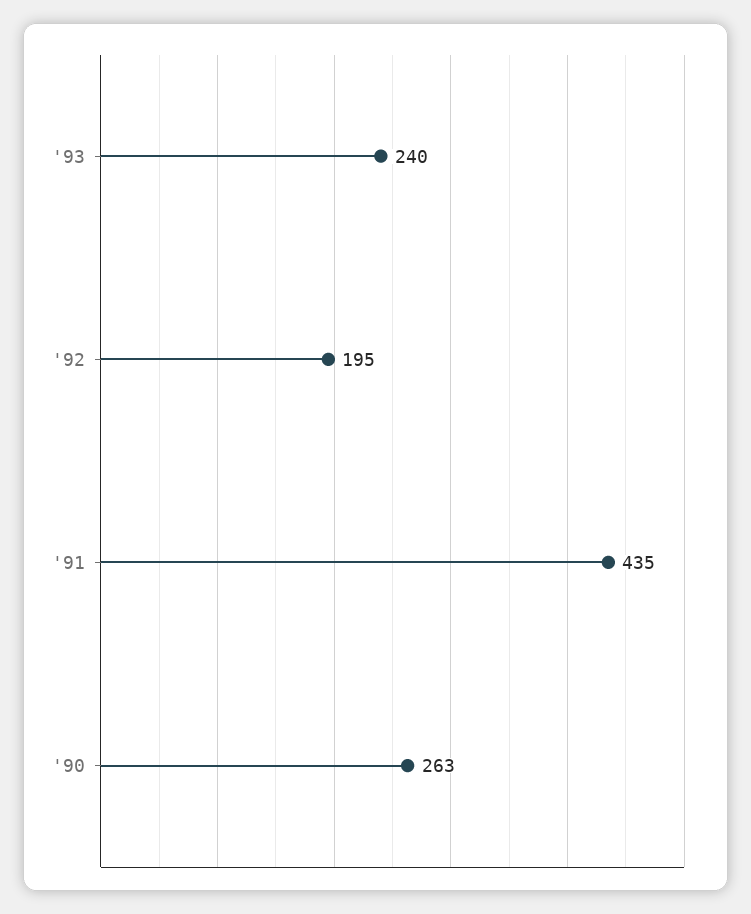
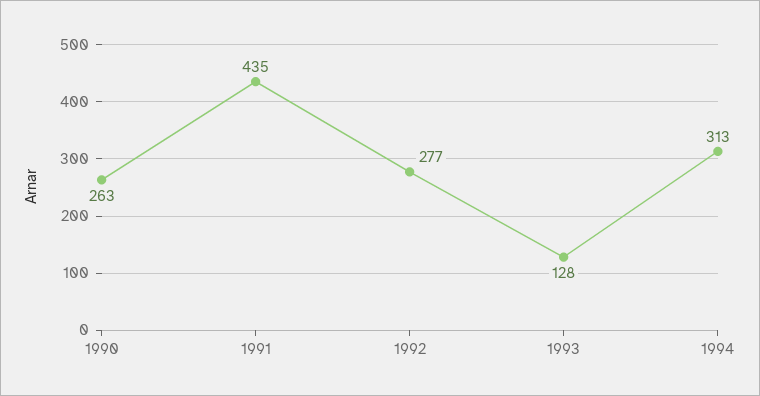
'93: 240 -> 128
'92: 195 -> 277
1994: none -> 313

